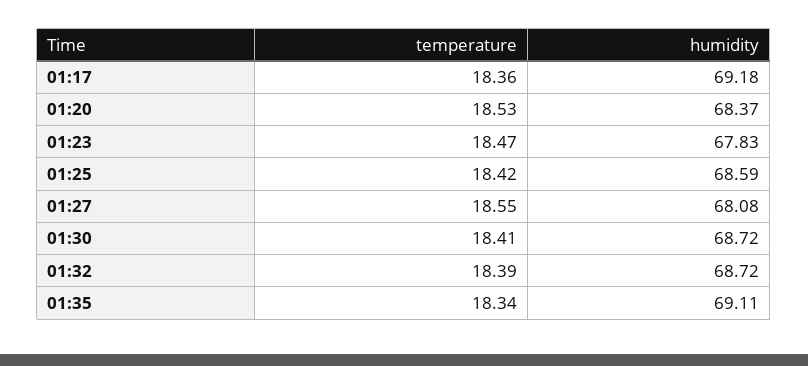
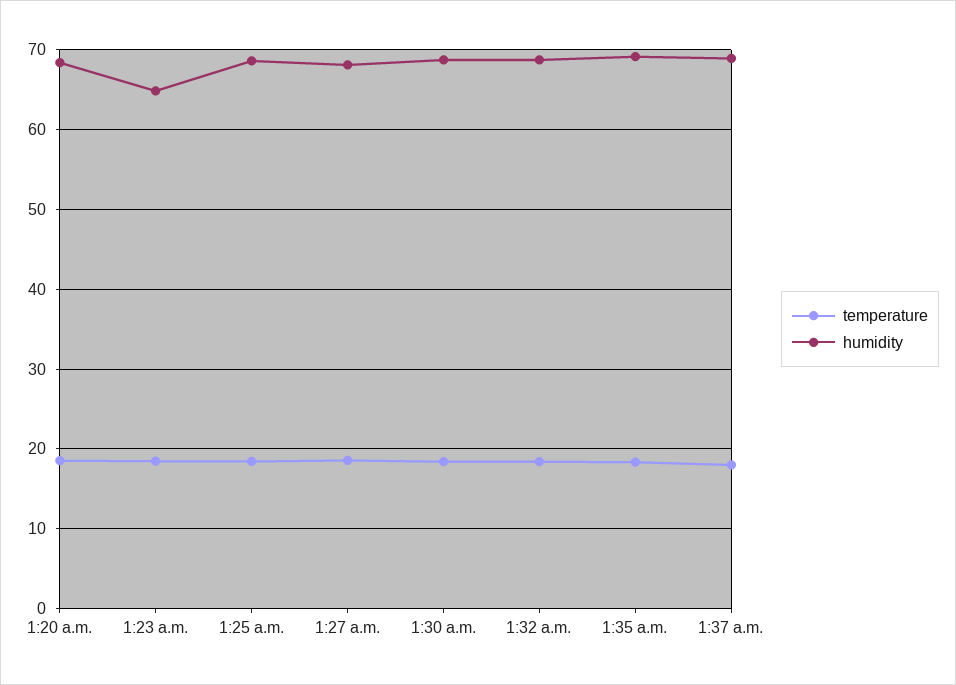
temperature, 01:17: 18.36 -> none
humidity, 01:17: 69.18 -> none
humidity, 01:23: 67.83 -> 65
temperature, 1:37 a.m.: none -> 18
humidity, 1:37 a.m.: none -> 69

